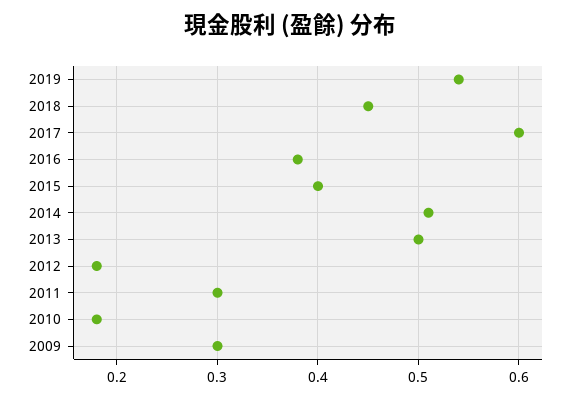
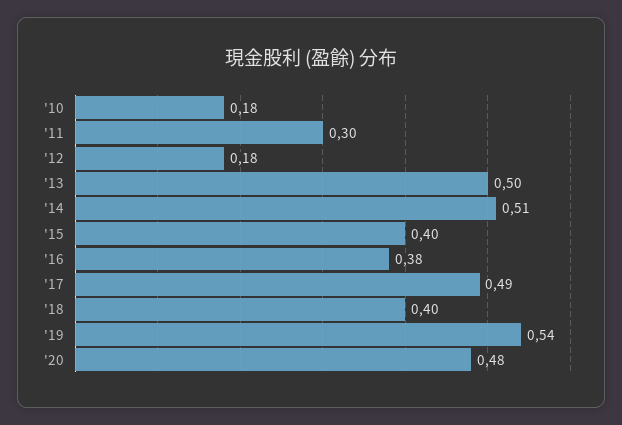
2018: 0.45 -> 0.4
2017: 0.6 -> 0.49
2009: 0.3 -> none
'20: none -> 0.48

